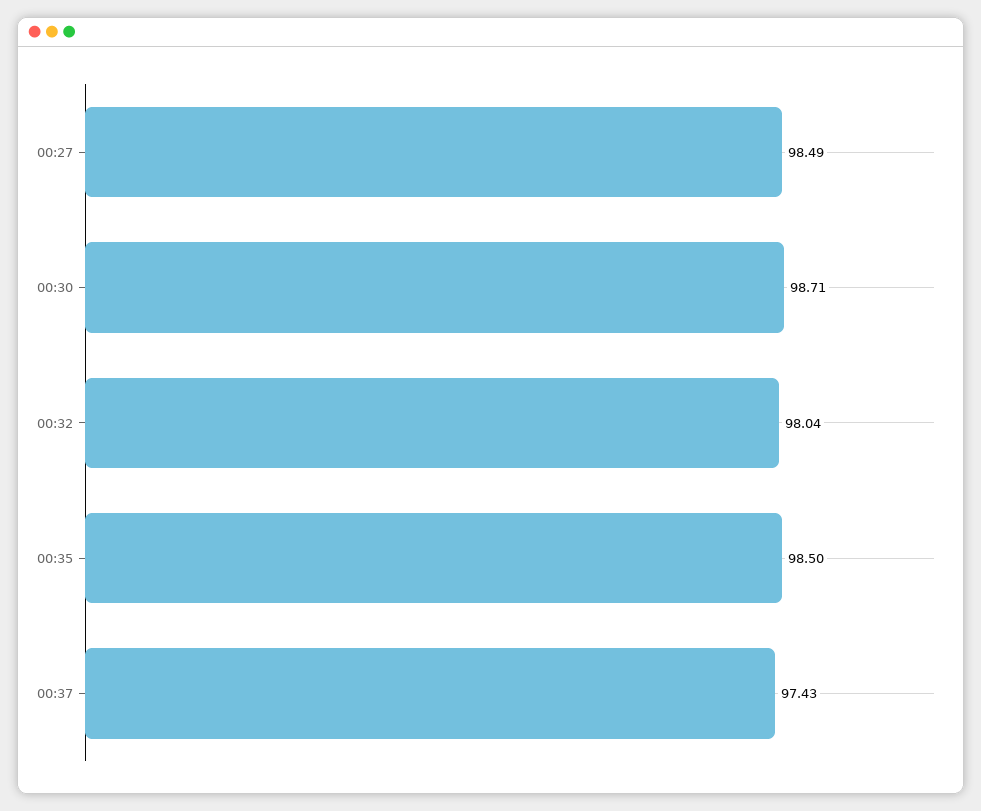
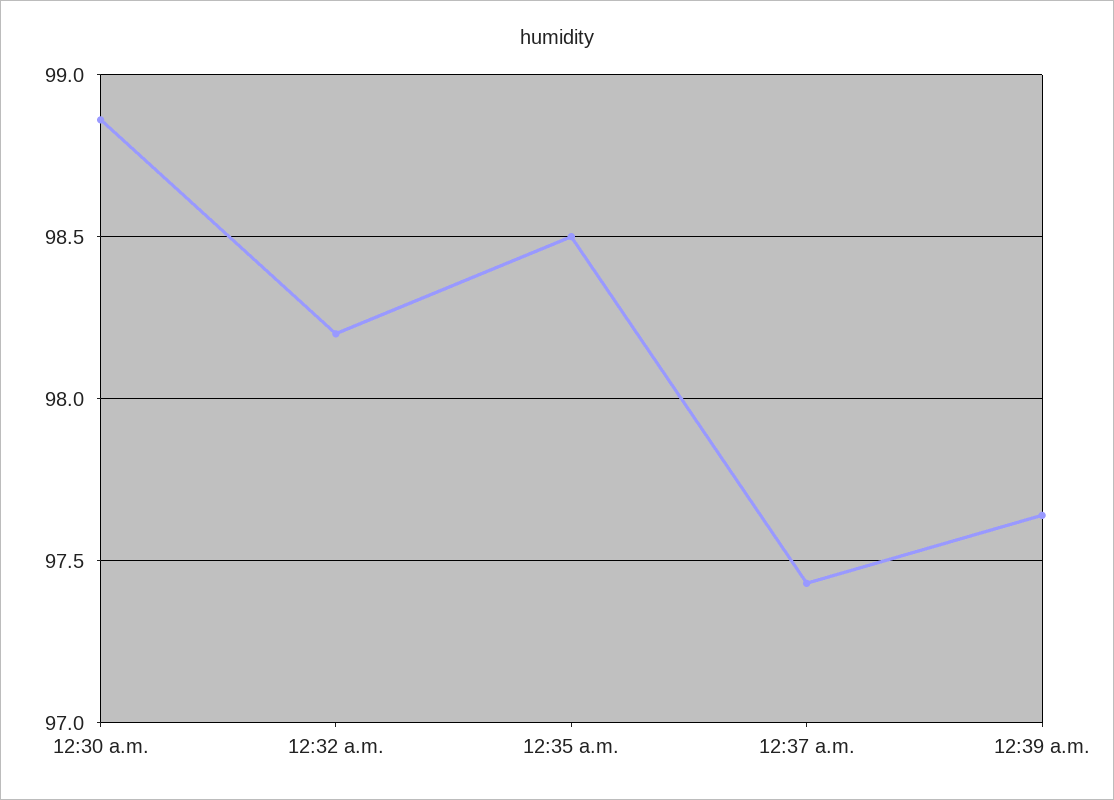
00:27: 98.49 -> none
00:30: 98.71 -> 98.85
00:32: 98.04 -> 98.2
12:39 a.m.: none -> 97.65

